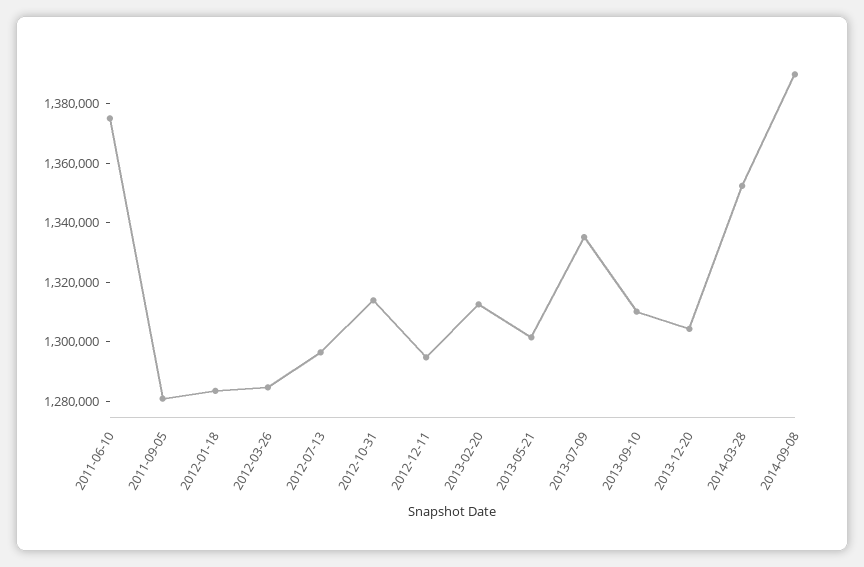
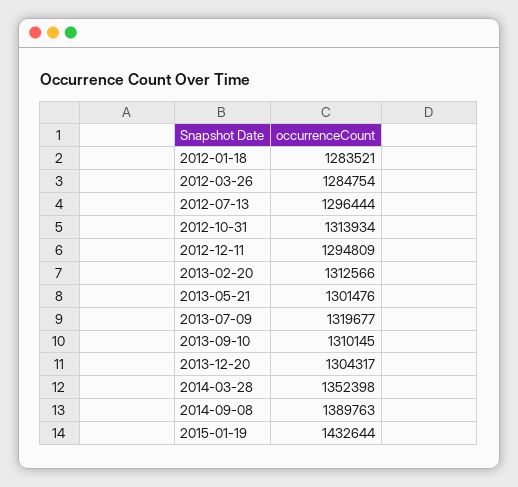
2011-06-10: 1375000 -> none
2011-09-05: 1280000 -> none
2013-07-09: 1335000 -> 1319677
2015-01-19: none -> 1432644

